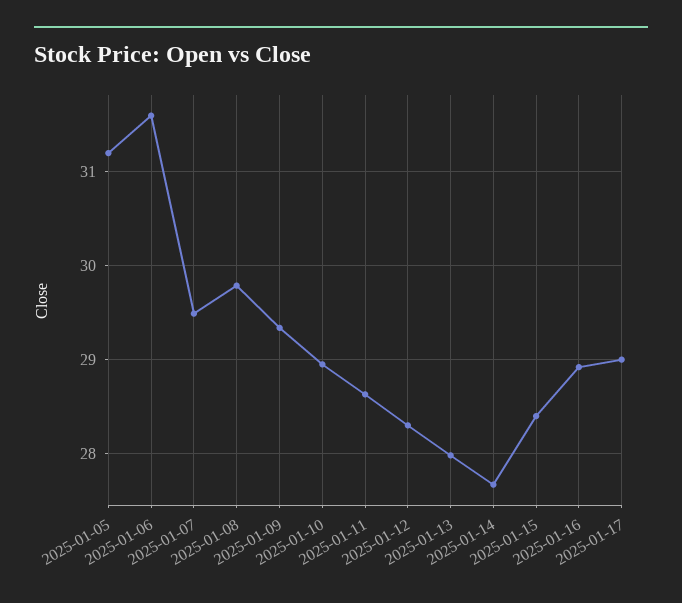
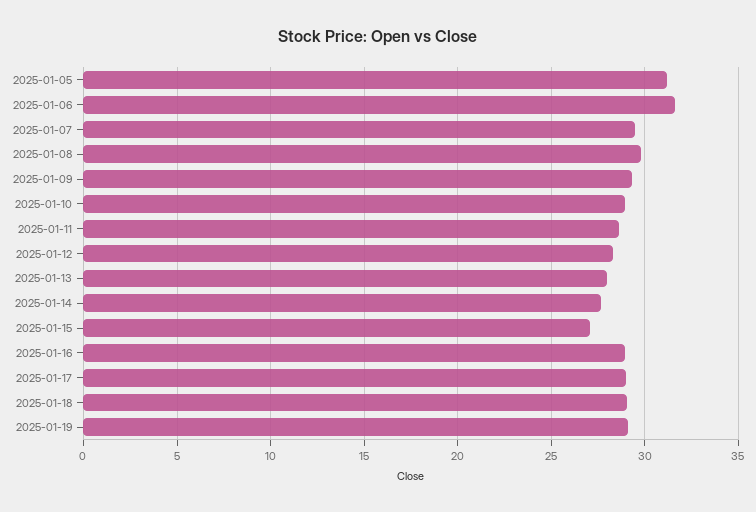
2025-01-15: 28.4 -> 27
2025-01-18: none -> 29
2025-01-19: none -> 29

